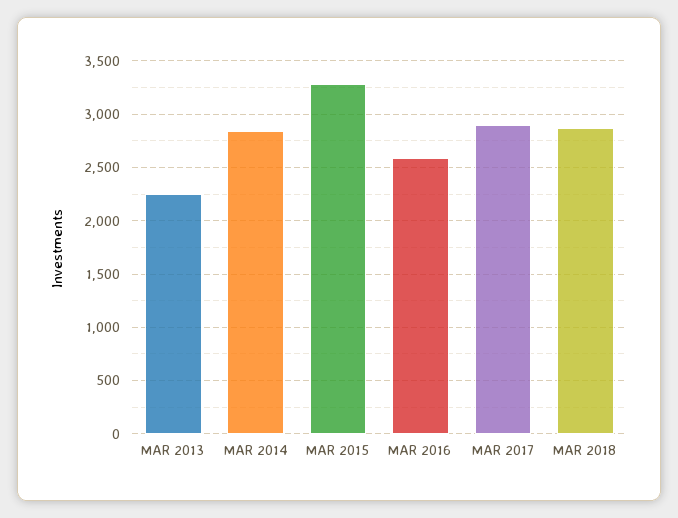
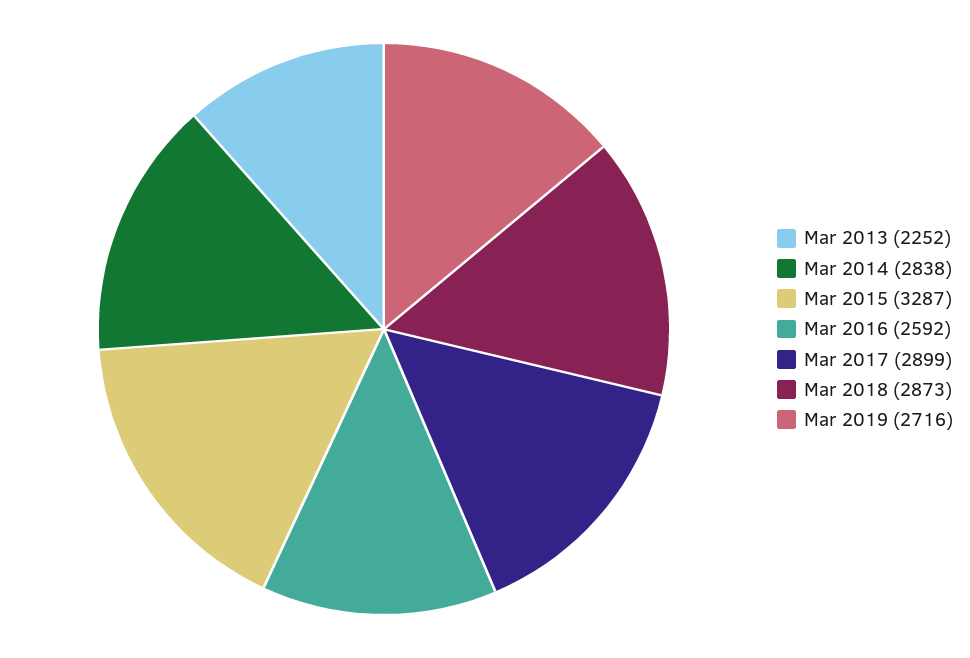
Mar 2019: none -> 2716

